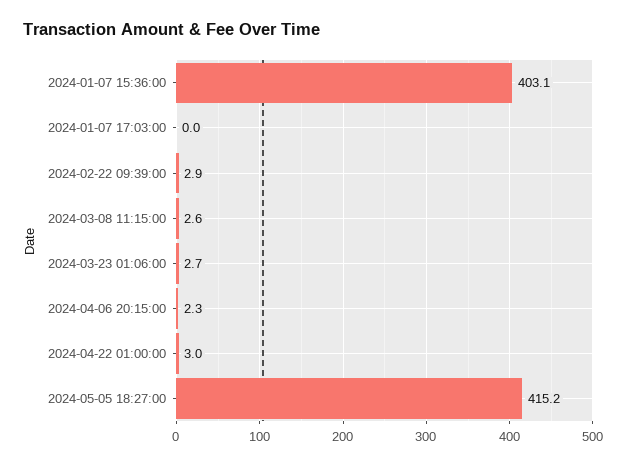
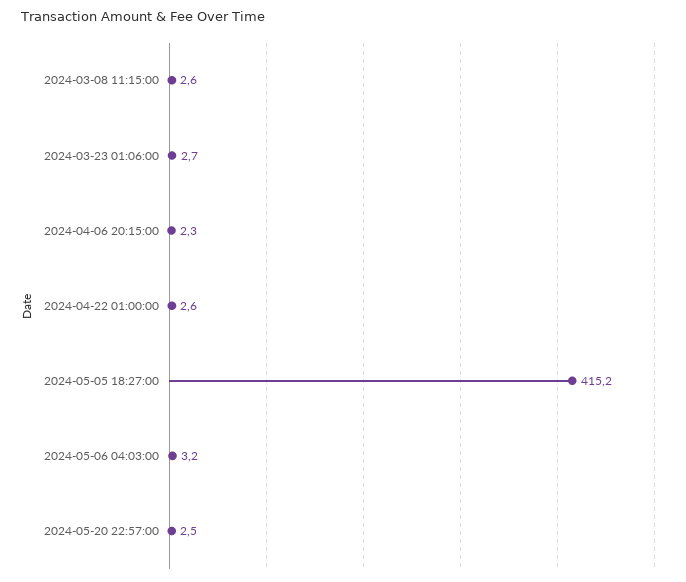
2024-01-07 15:36:00: 403.1 -> none
2024-01-07 17:03:00: 0 -> none
2024-02-22 09:39:00: 2.9 -> none
2024-04-22 01:00:00: 3 -> 2.6
2024-05-06 04:03:00: none -> 3.2
2024-05-20 22:57:00: none -> 2.5

